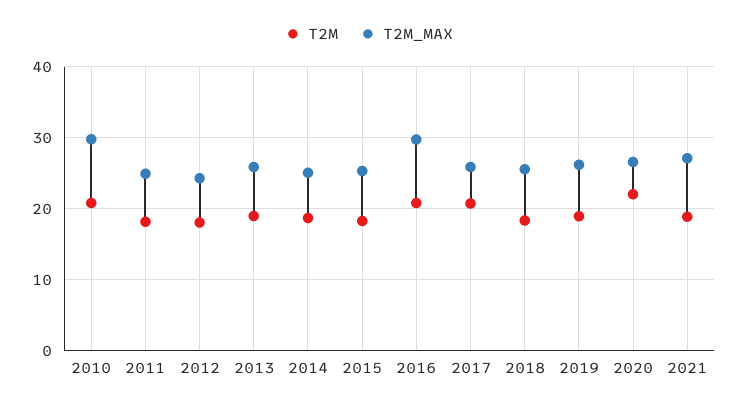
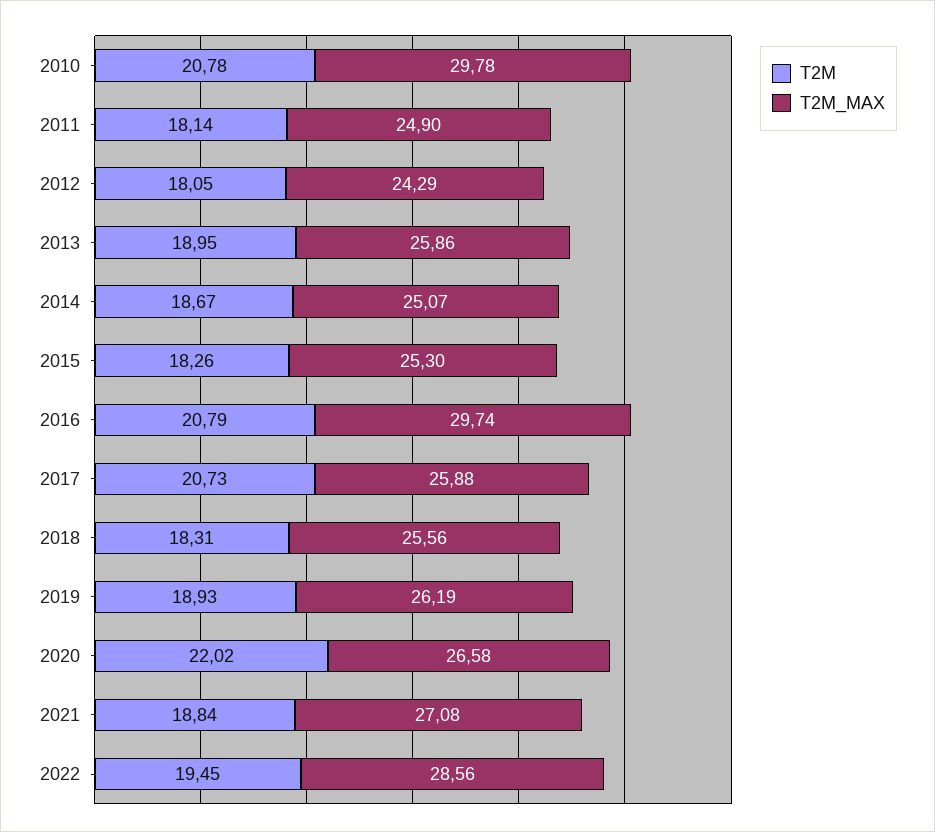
T2M, 2022: none -> 19.45
T2M_MAX, 2022: none -> 28.56

